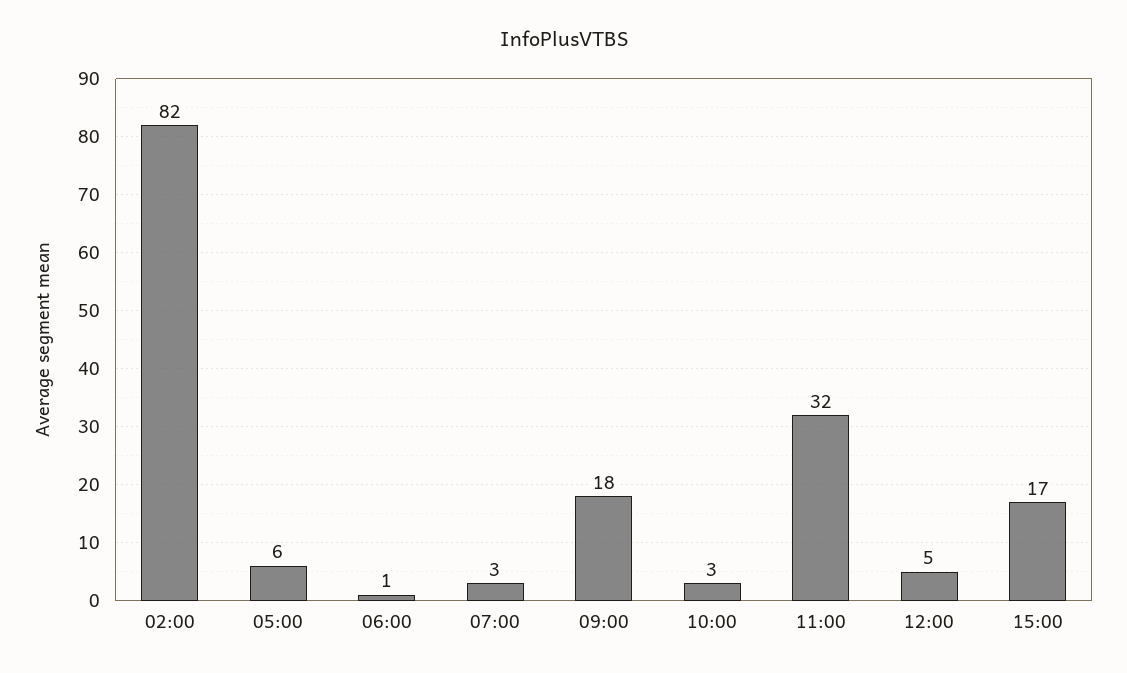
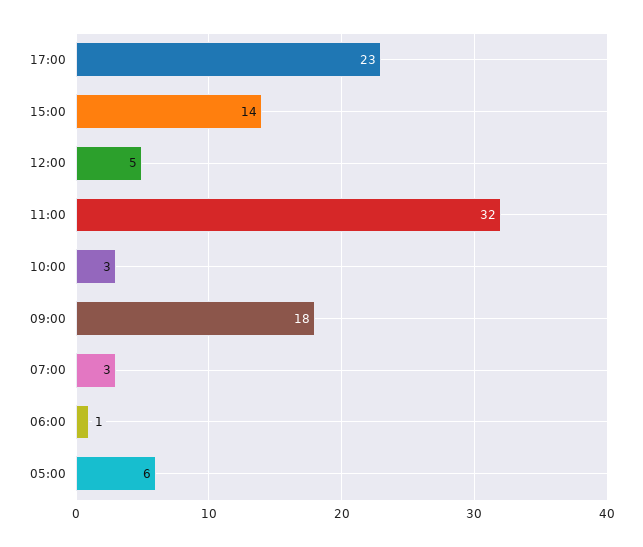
02:00: 82 -> none
15:00: 17 -> 14
17:00: none -> 23

